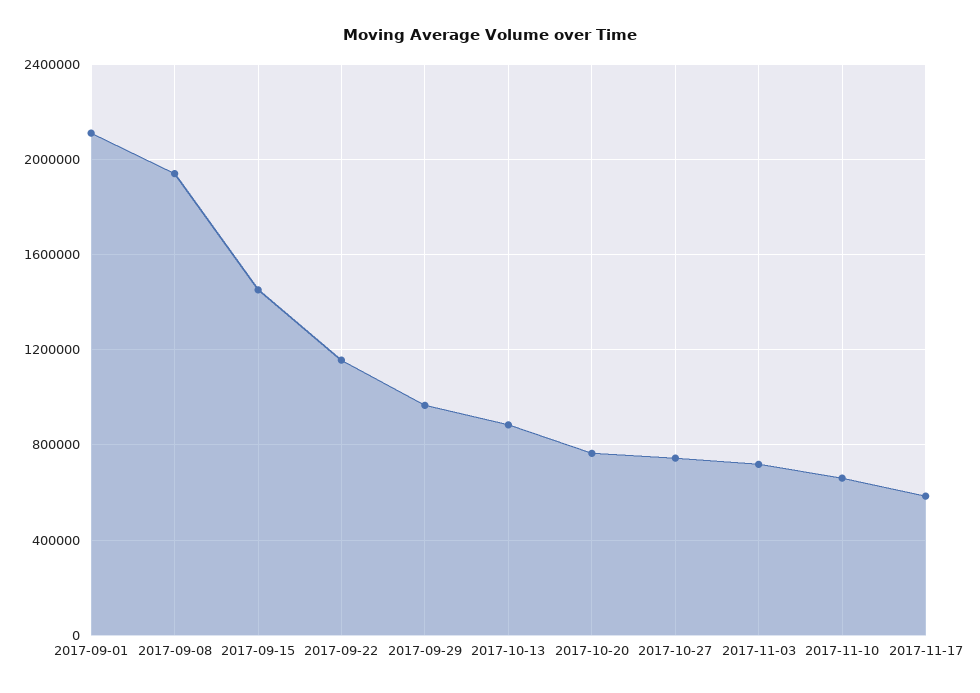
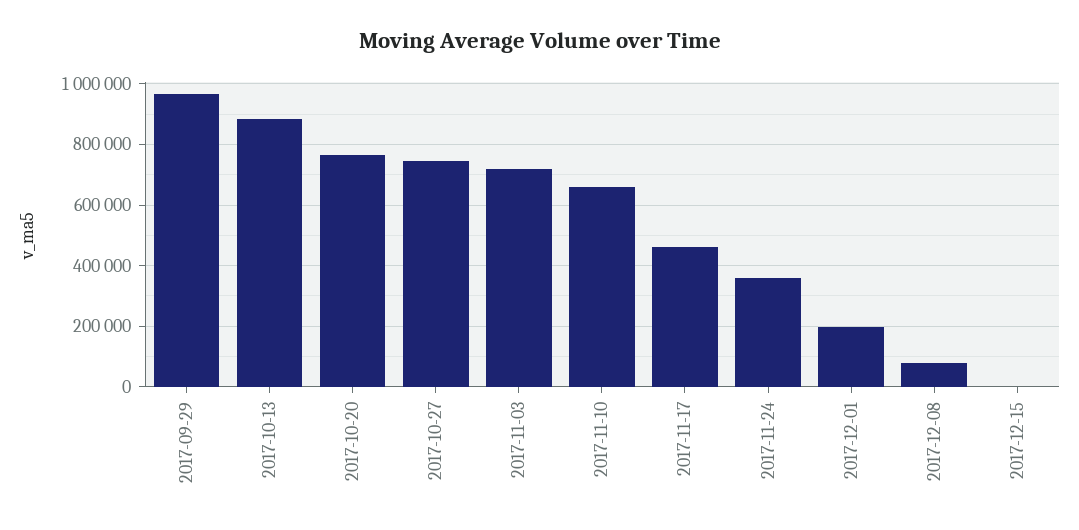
2017-09-01: 2100000 -> none
2017-09-08: 1950000 -> none
2017-09-15: 1450000 -> none
2017-09-22: 1150000 -> none
2017-11-17: 600000 -> 460000
2017-11-24: none -> 360000
2017-12-01: none -> 200000
2017-12-08: none -> 80000
2017-12-15: none -> 0

